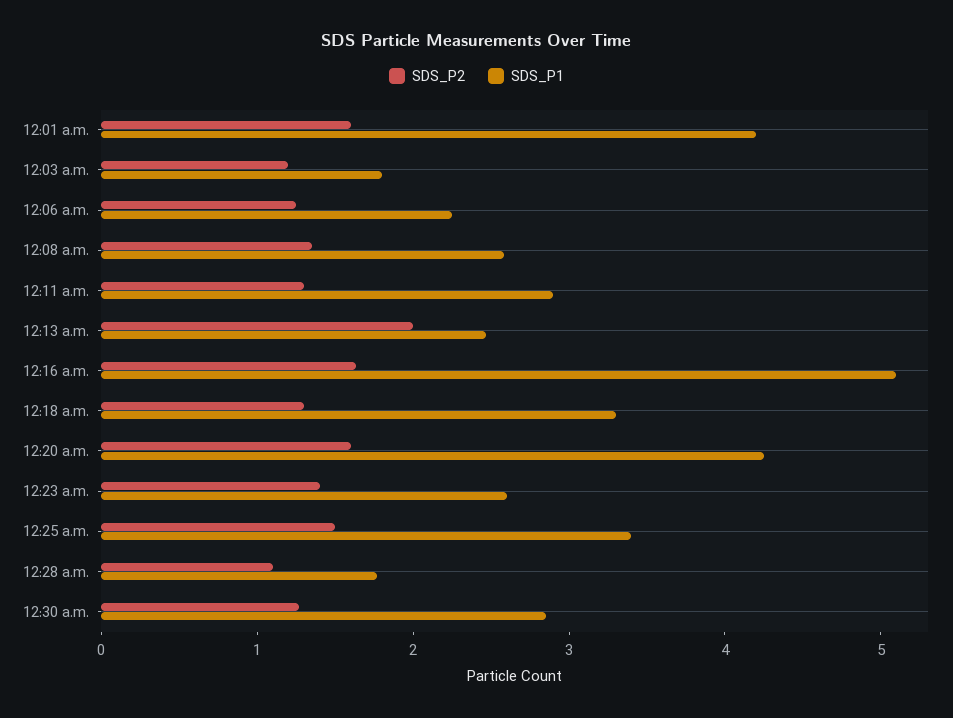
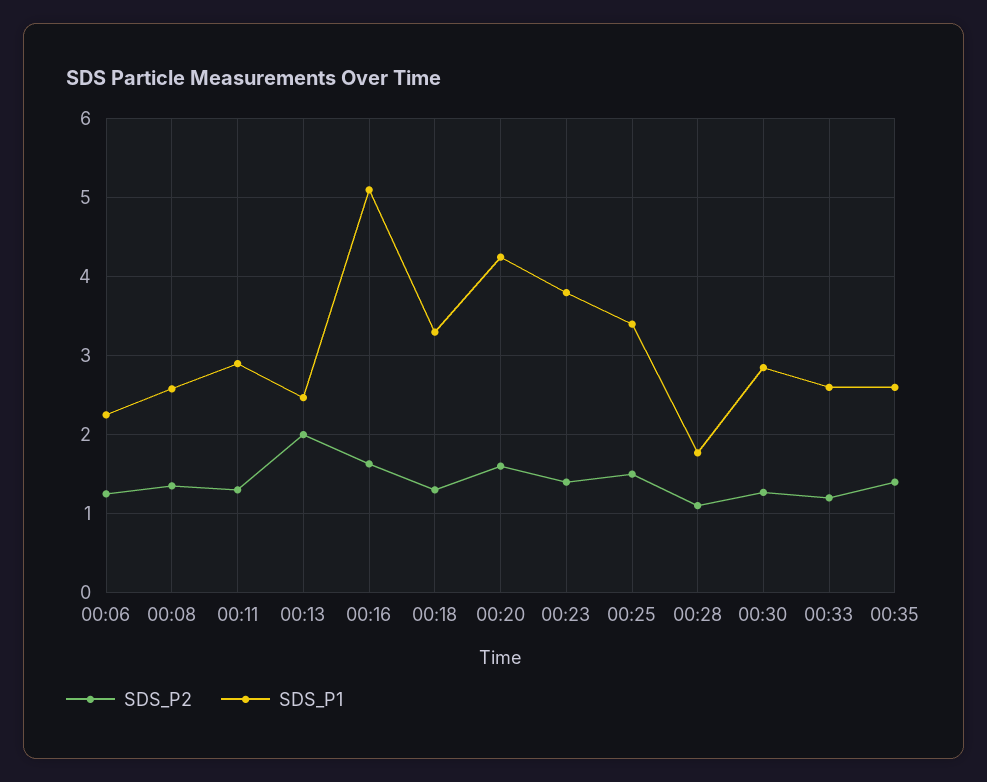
SDS_P2, 12:01 a.m.: 1.6 -> none
SDS_P1, 12:01 a.m.: 4.2 -> none
SDS_P2, 12:03 a.m.: 1.2 -> none
SDS_P1, 12:03 a.m.: 1.8 -> none
SDS_P1, 12:23 a.m.: 2.6 -> 3.8
SDS_P2, 00:33: none -> 1.2
SDS_P1, 00:33: none -> 2.6
SDS_P2, 00:35: none -> 1.4
SDS_P1, 00:35: none -> 2.6

